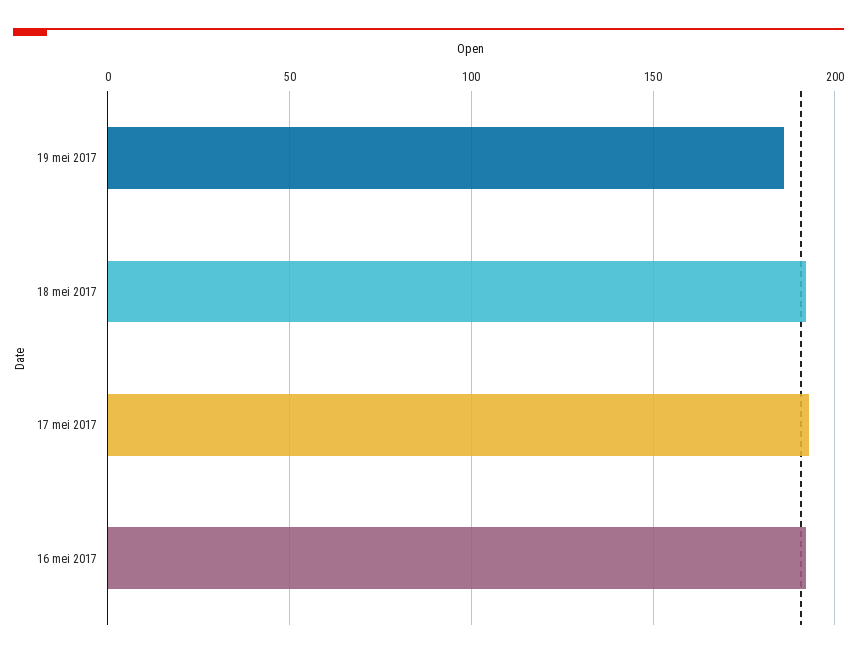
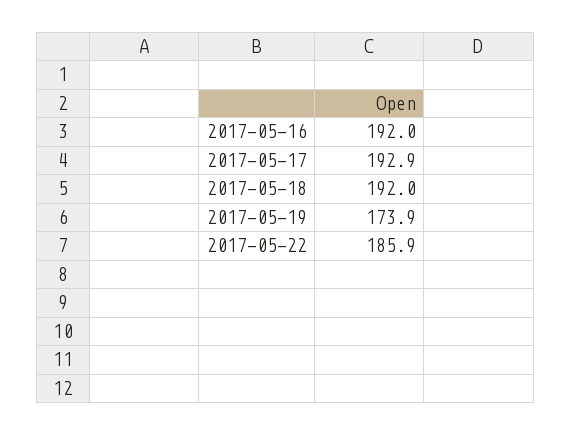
19 mei 2017: 185 -> 173.9
2017-05-22: none -> 185.9

